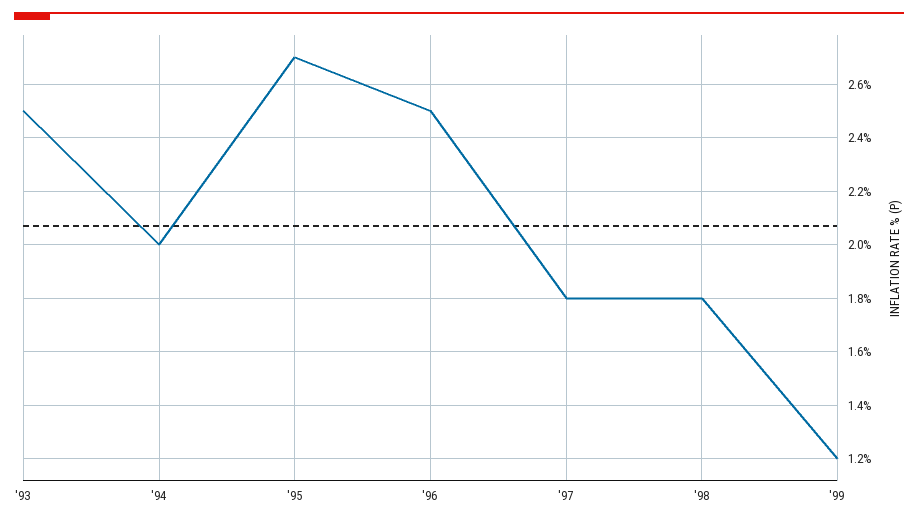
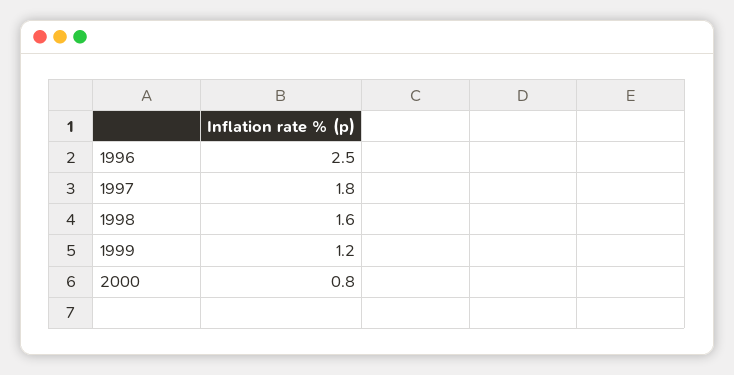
'93: 2.5 -> none
'94: 2 -> none
'95: 2.7 -> none
'98: 1.8 -> 1.6
2000: none -> 0.8

